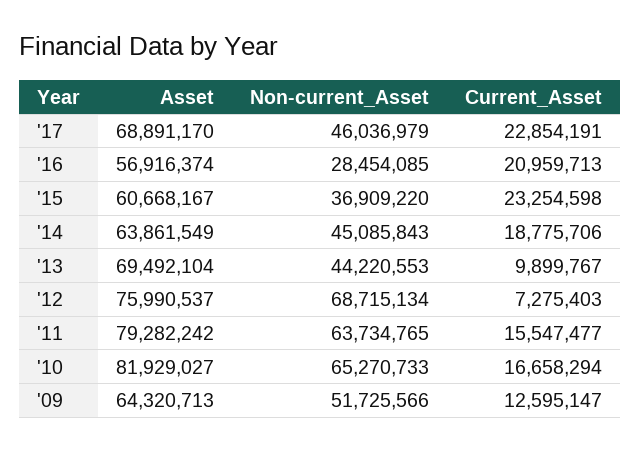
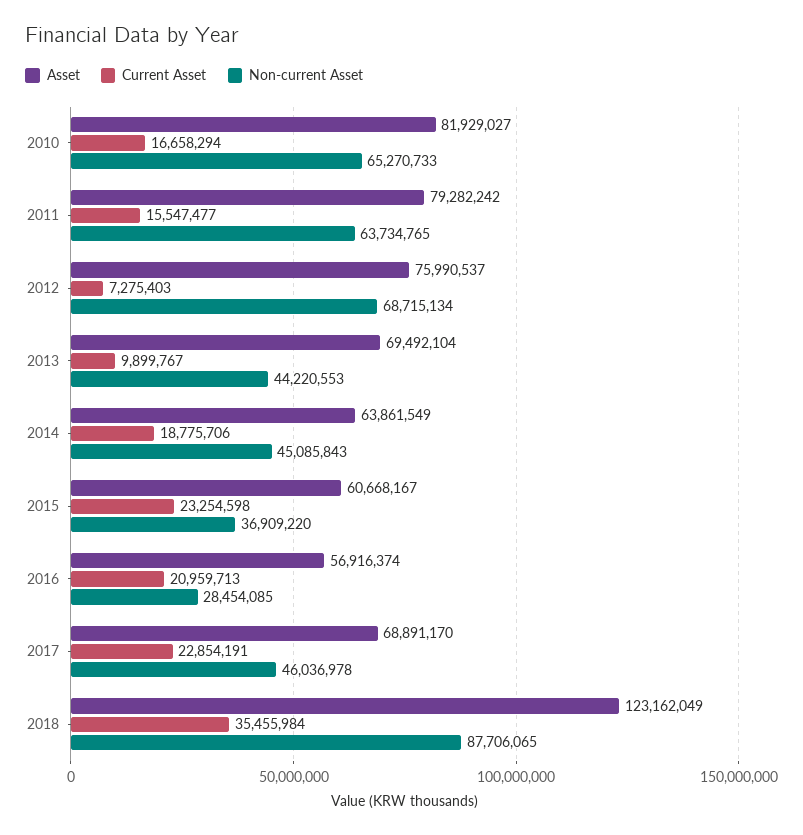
Non-current_Asset, '17: 46036979 -> 46036978
Asset, '09: 64320713 -> none
Non-current_Asset, '09: 51725566 -> none
Current_Asset, '09: 12595147 -> none
Asset, 2018: none -> 123162049
Current_Asset, 2018: none -> 35455984
Non-current_Asset, 2018: none -> 87706065

